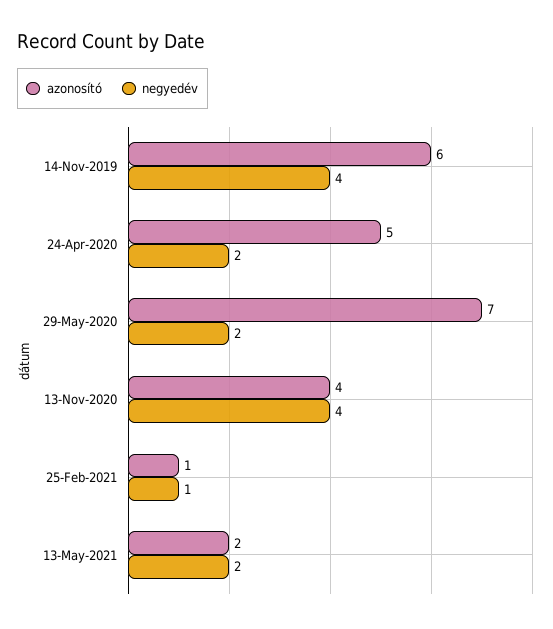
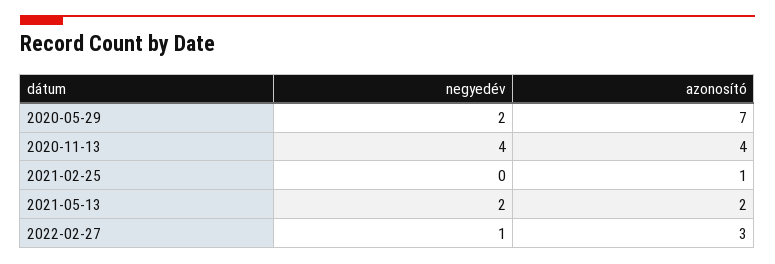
azonosító, 14-Nov-2019: 6 -> none
negyedév, 14-Nov-2019: 4 -> none
azonosító, 24-Apr-2020: 5 -> none
negyedév, 24-Apr-2020: 2 -> none
negyedév, 25-Feb-2021: 1 -> 0
negyedév, 2022-02-27: none -> 1
azonosító, 2022-02-27: none -> 3

